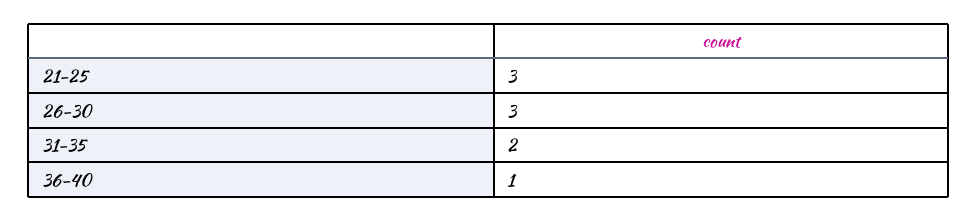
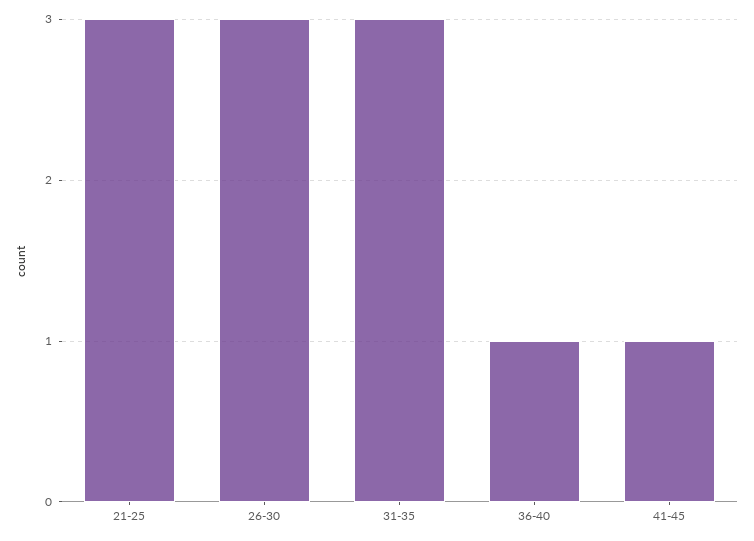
31-35: 2 -> 3
41-45: none -> 1

